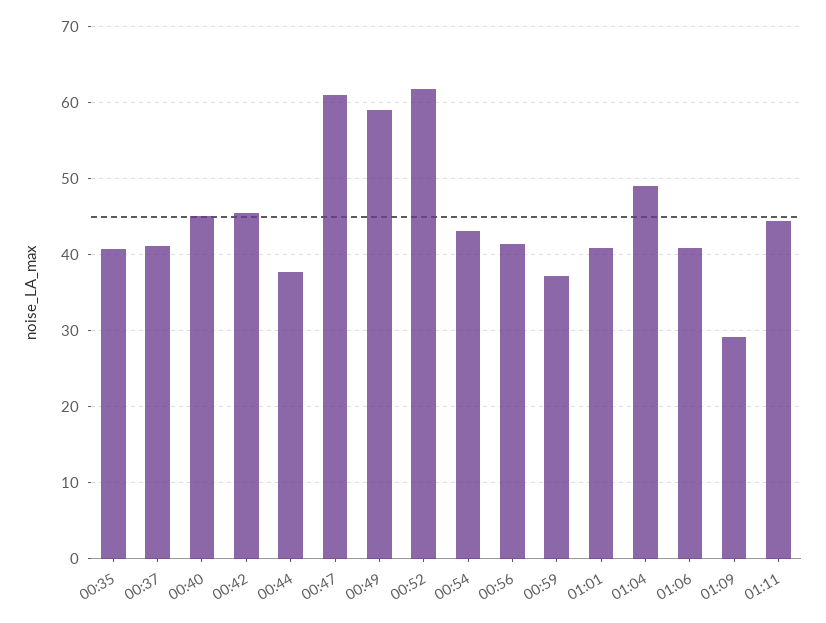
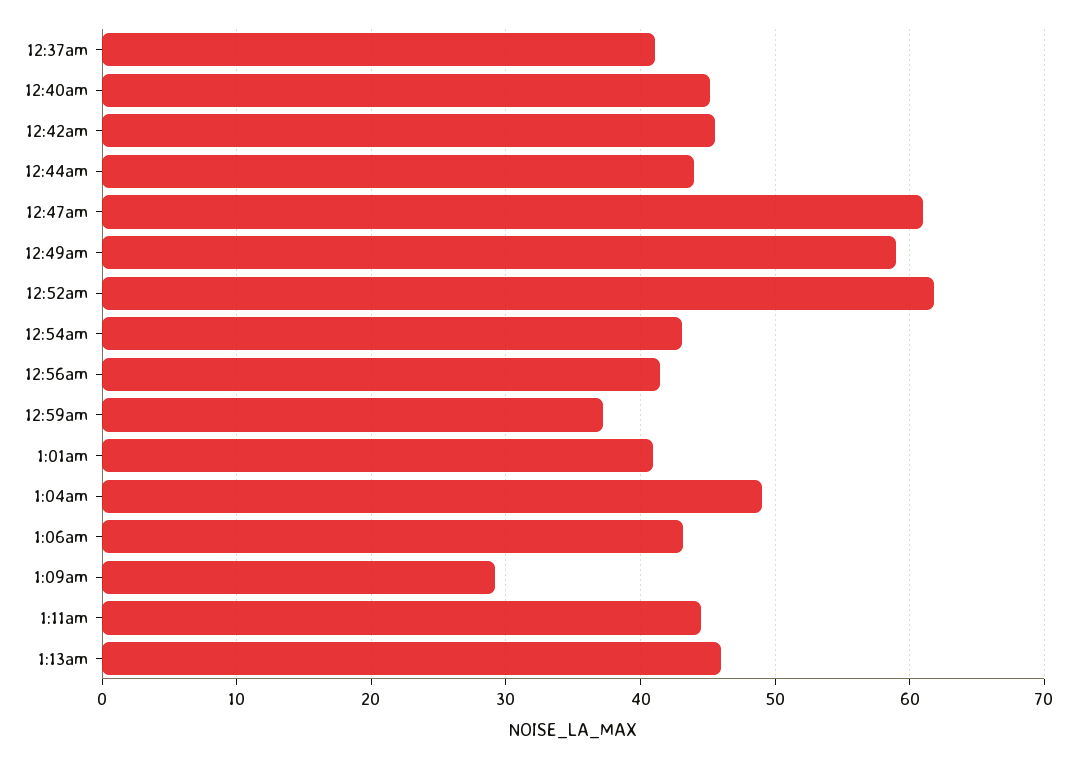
00:35: 41 -> none
00:44: 38 -> 44
01:06: 41 -> 43
1:13am: none -> 46

